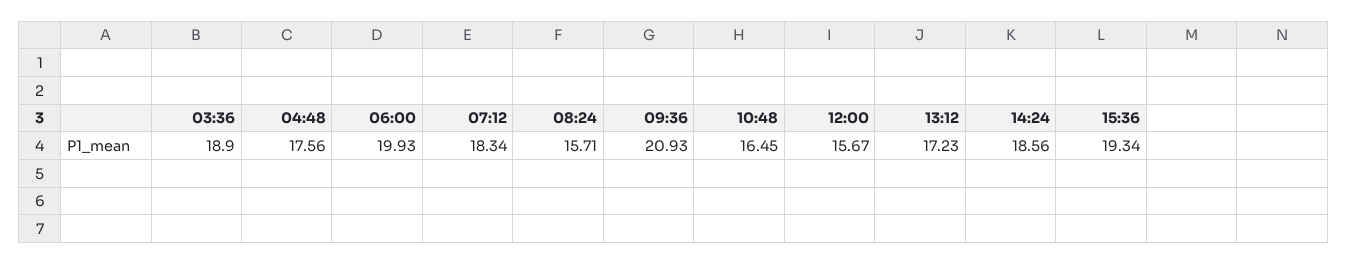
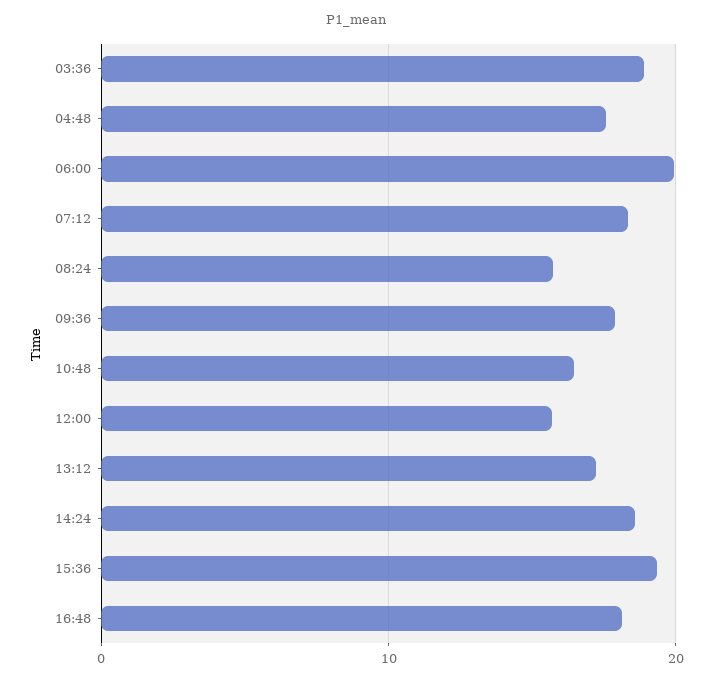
09:36: 20.93 -> 18
16:48: none -> 18

